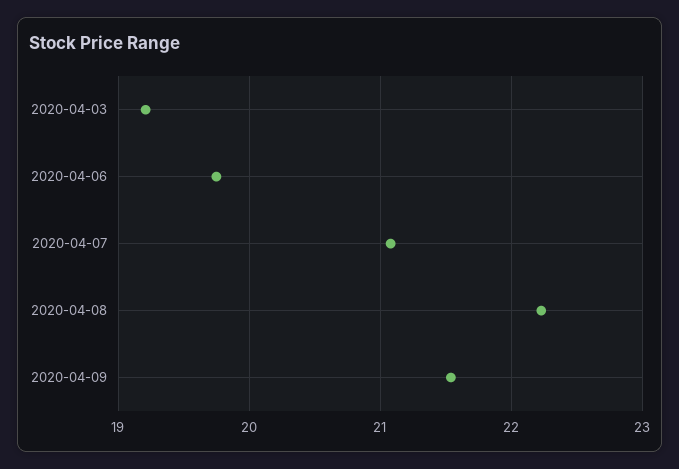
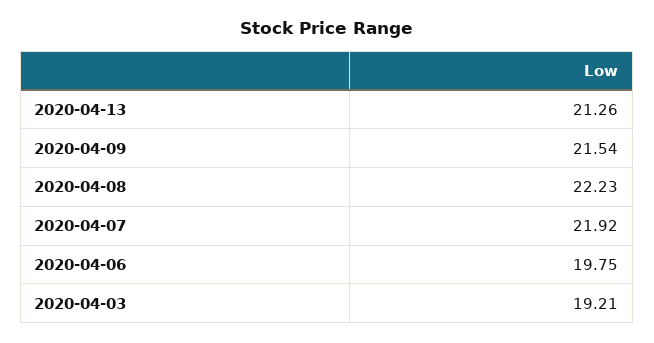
2020-04-07: 21.1 -> 21.92
2020-04-13: none -> 21.26

